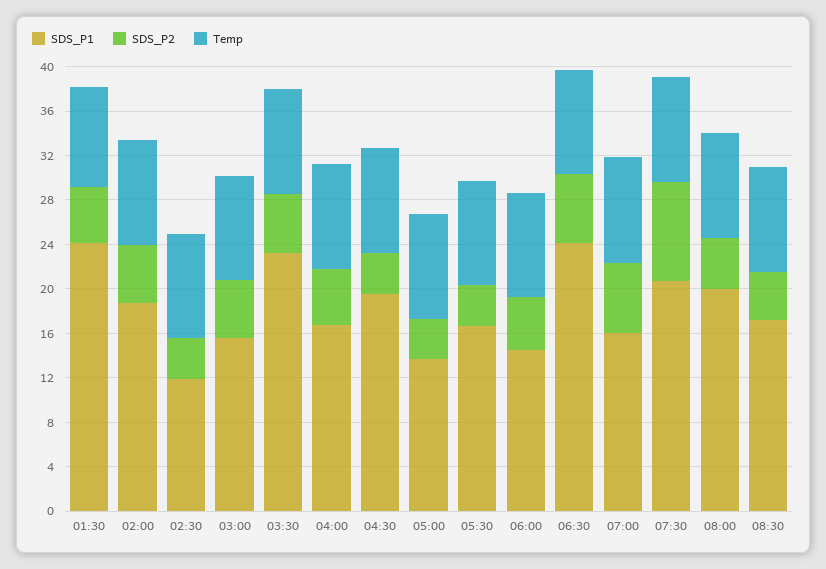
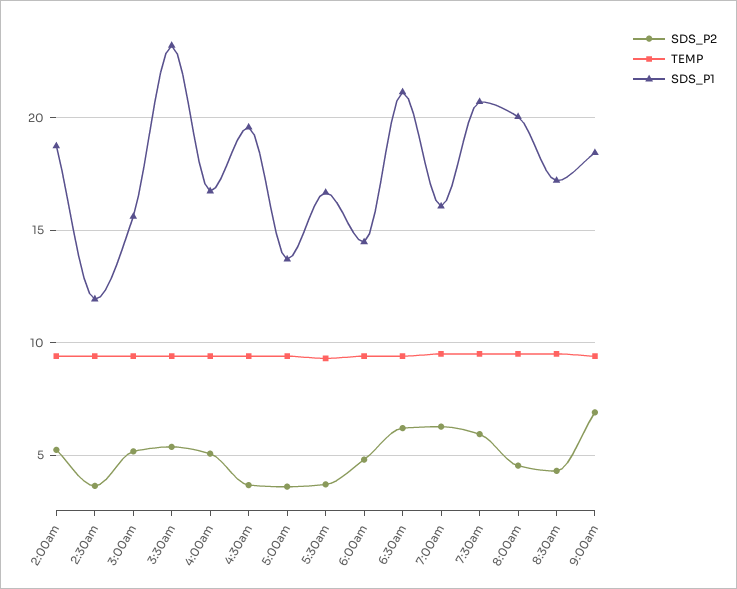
SDS_P1, 01:30: 24 -> none
SDS_P2, 01:30: 5 -> none
Temp, 01:30: 9 -> none
SDS_P1, 06:30: 24 -> 21
SDS_P2, 07:30: 9 -> 6
SDS_P2, 9:00am: none -> 7
Temp, 9:00am: none -> 9.5
SDS_P1, 9:00am: none -> 18.5

